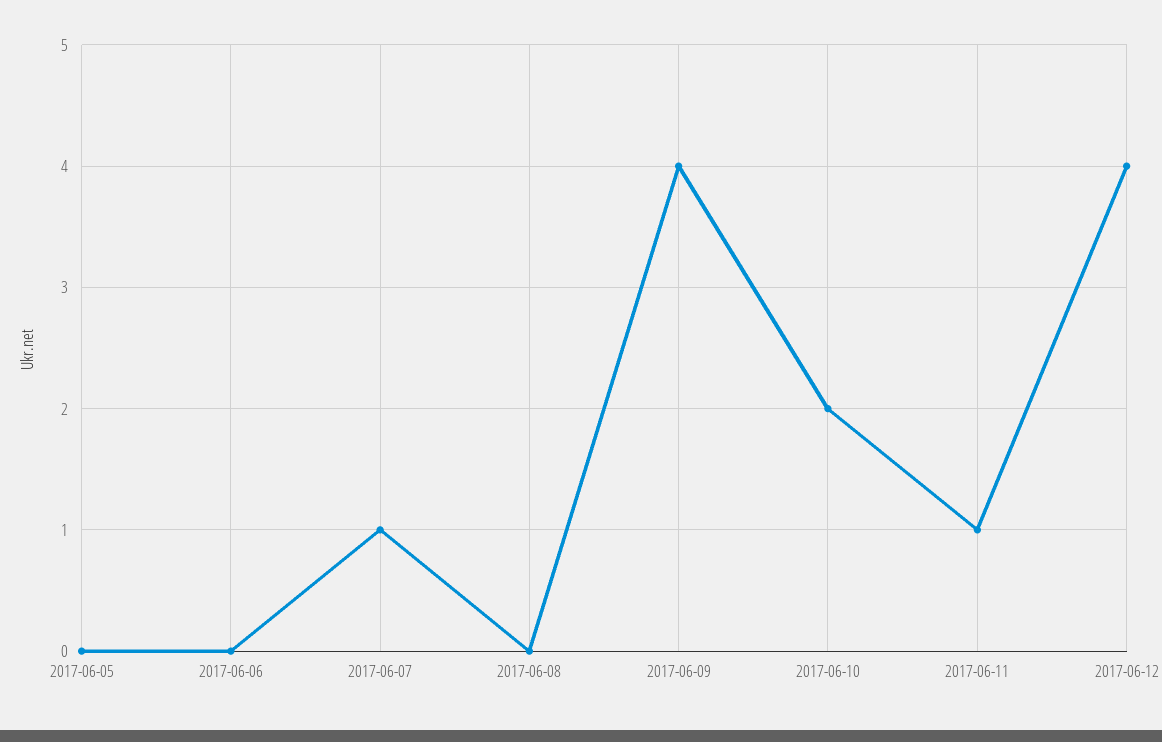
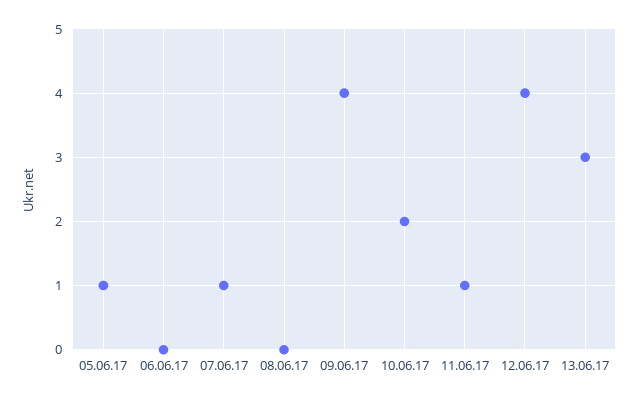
2017-06-05: 0 -> 1
13.06.17: none -> 3

